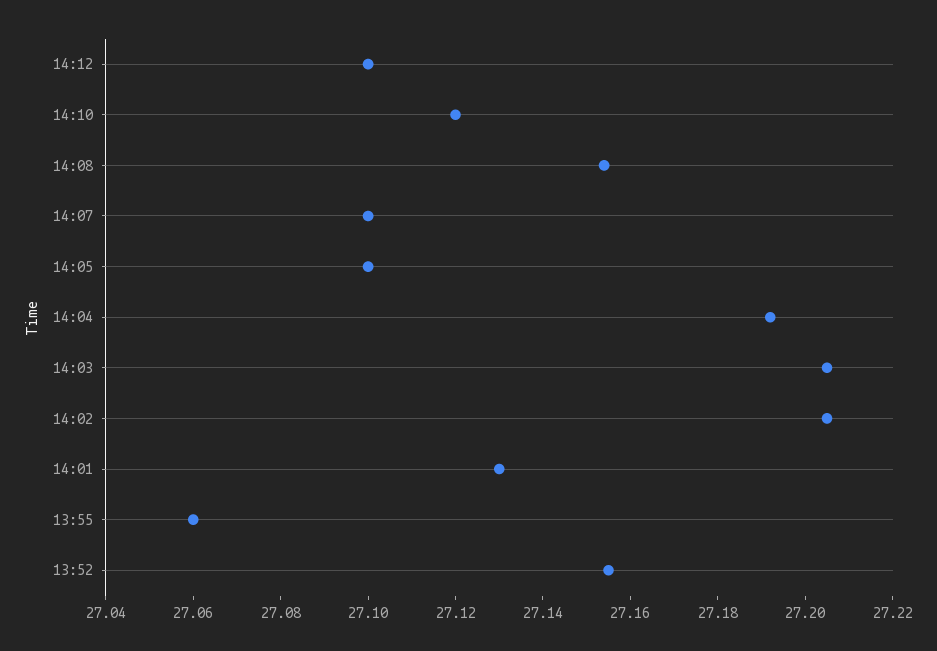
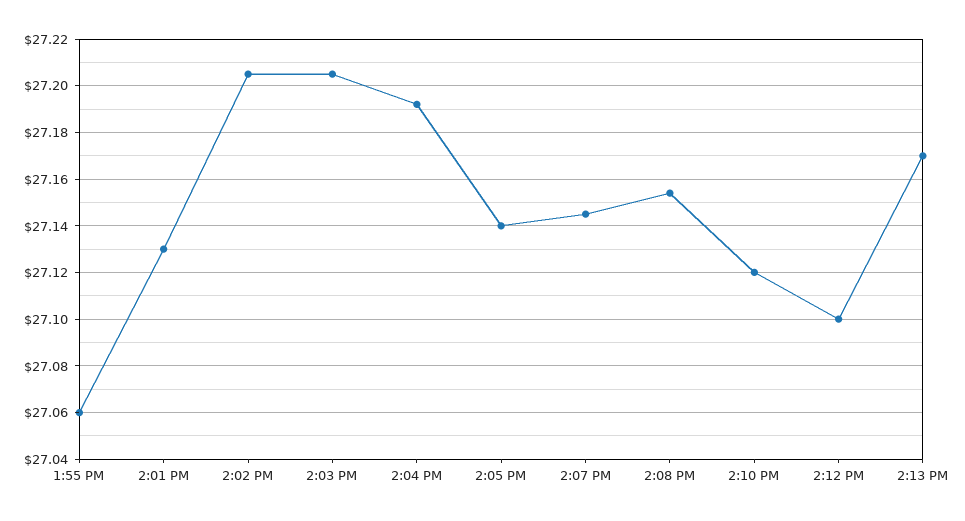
14:07: 27.1 -> 27.145
14:05: 27.1 -> 27.14
13:52: 27.155 -> none
2:13 PM: none -> 27.17

